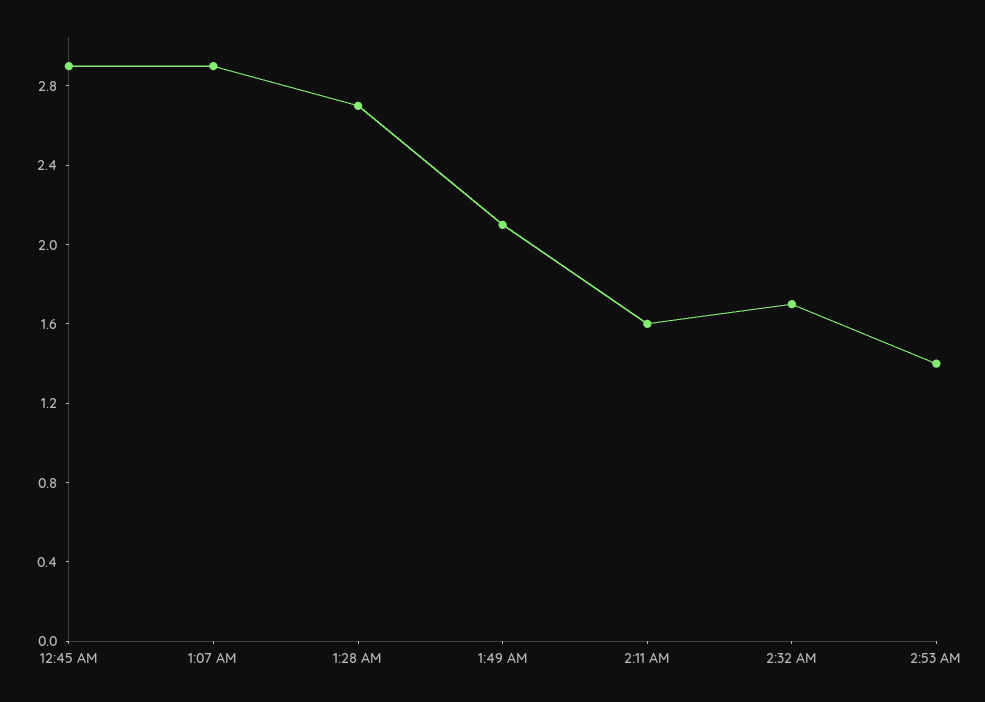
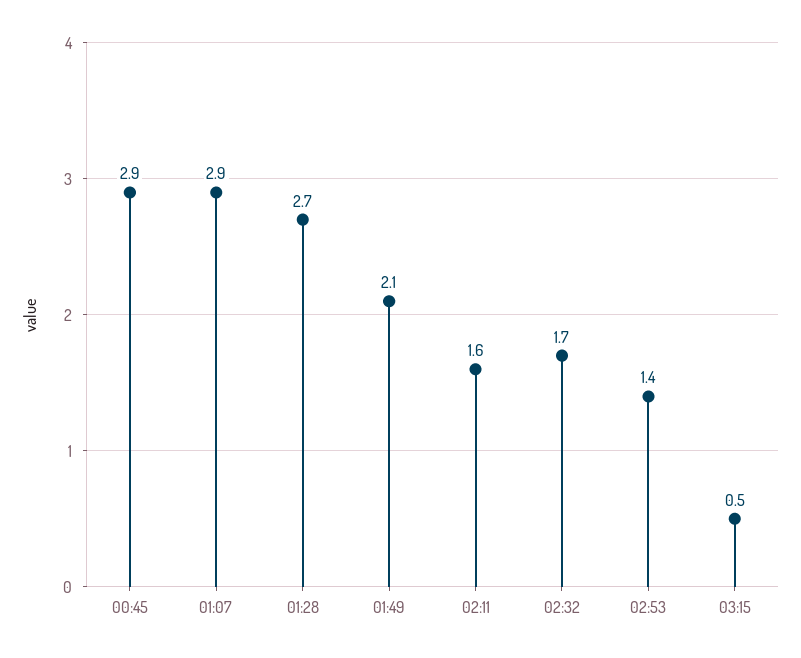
03:15: none -> 0.5

